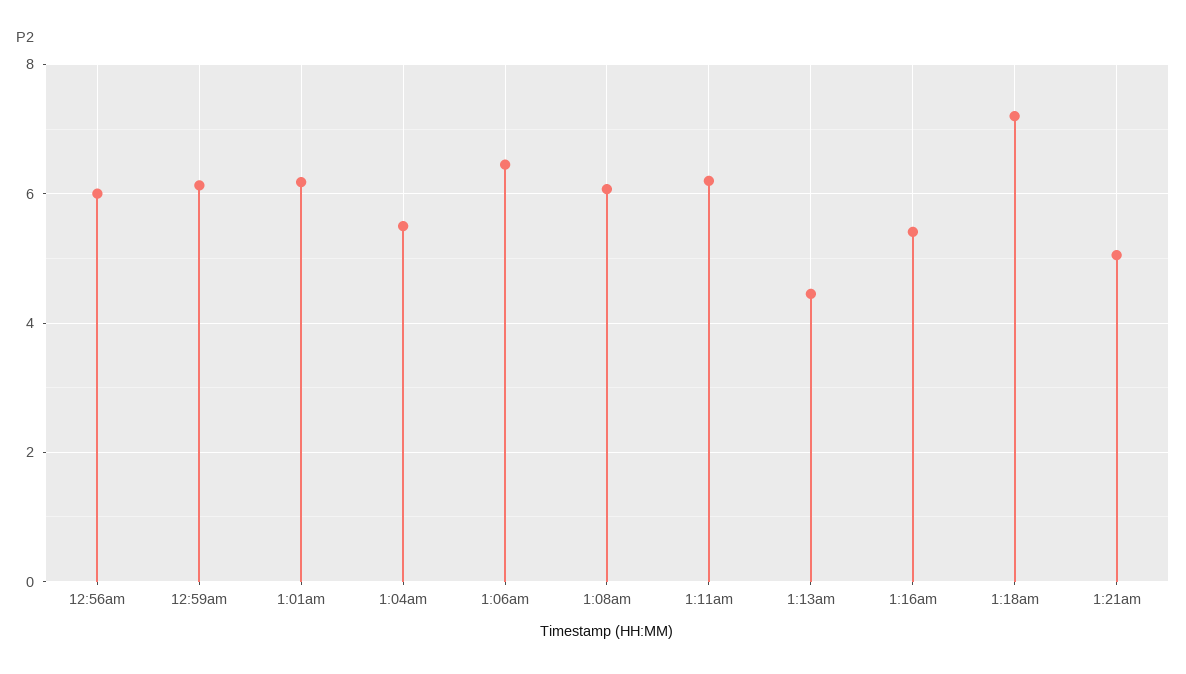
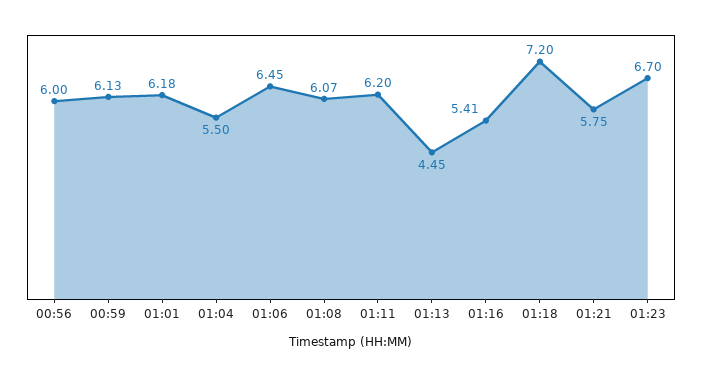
1:21am: 5 -> 5.75
01:23: none -> 6.7

